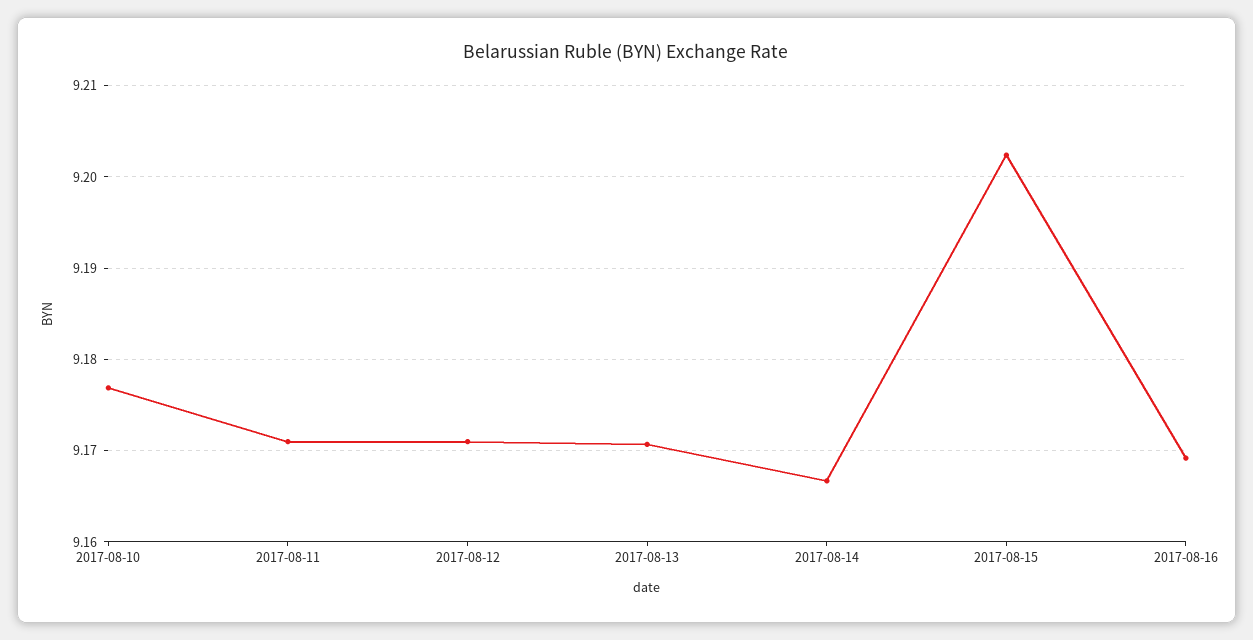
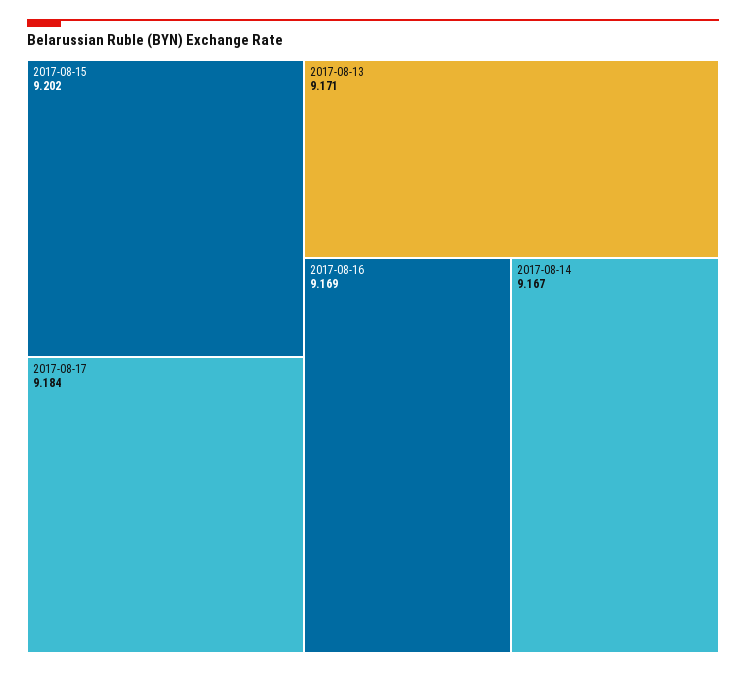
2017-08-10: 9.177 -> none
2017-08-11: 9.171 -> none
2017-08-12: 9.171 -> none
2017-08-17: none -> 9.184

